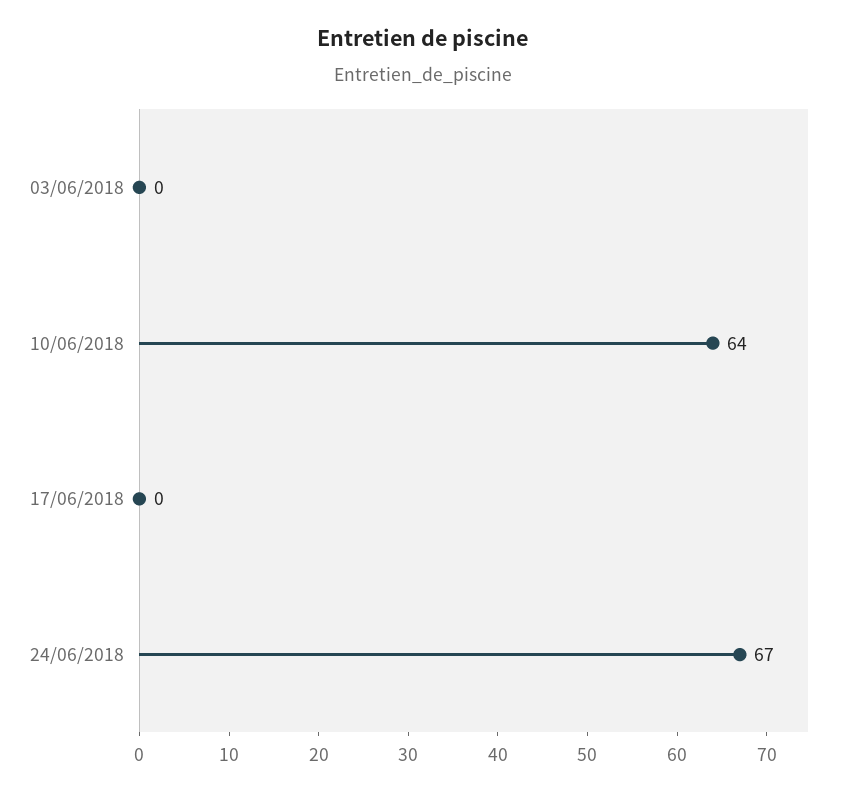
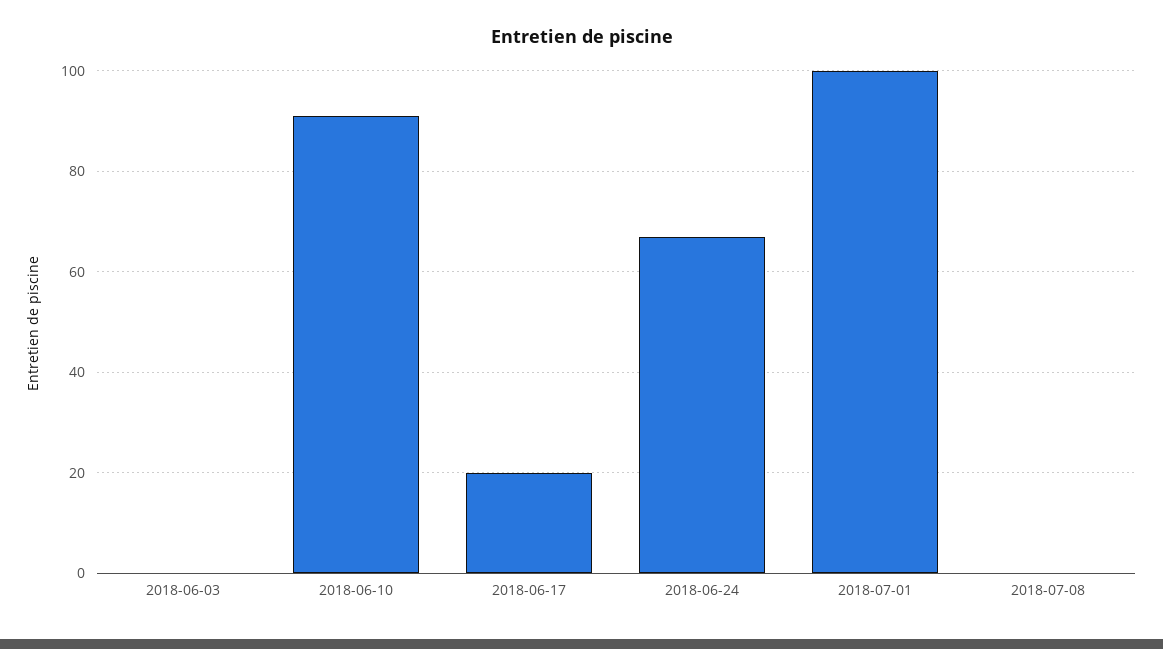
10/06/2018: 64 -> 90
17/06/2018: 0 -> 20
2018-07-01: none -> 100
2018-07-08: none -> 0

